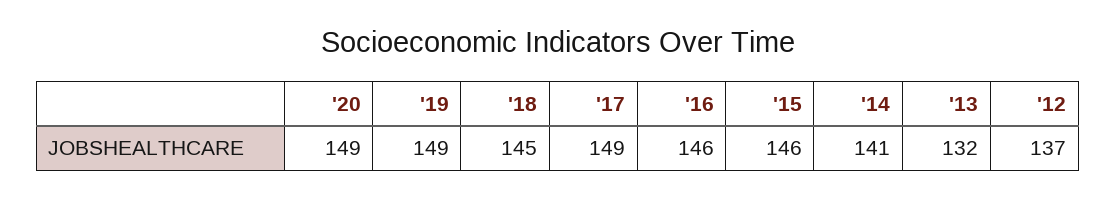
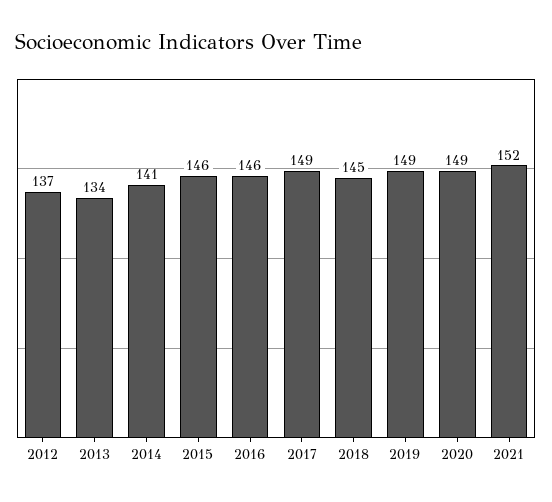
'13: 132 -> 134
2021: none -> 152

